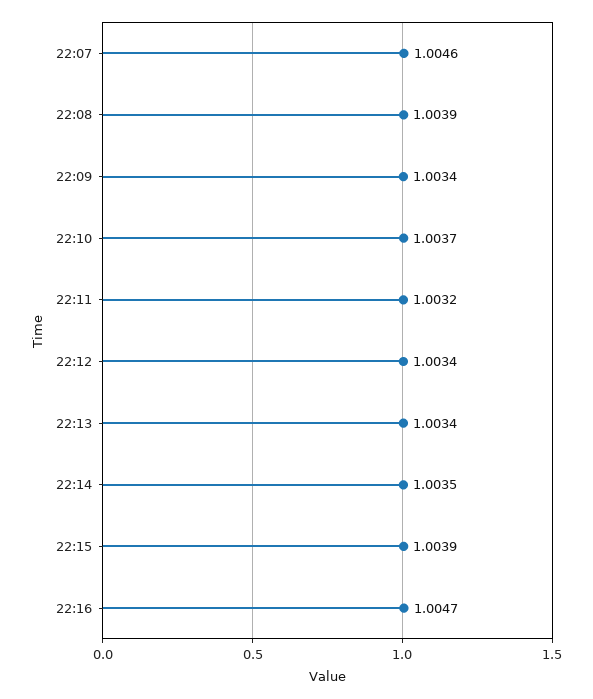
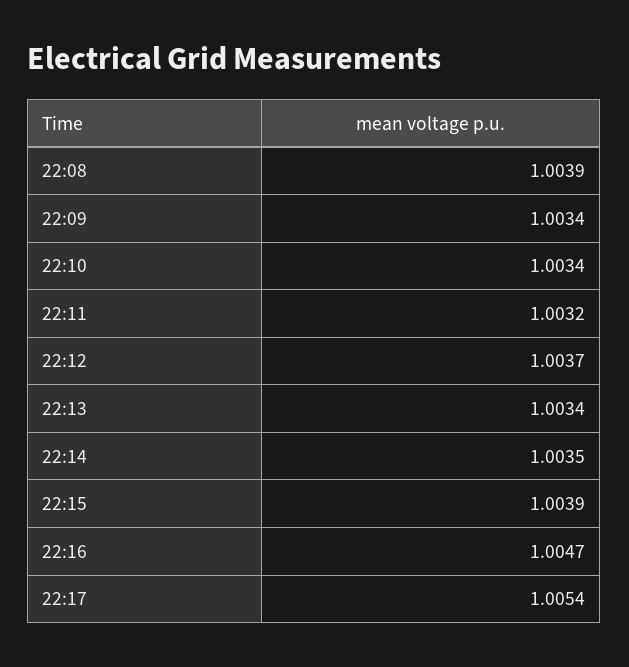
22:07: 1.0046 -> none
22:10: 1.0037 -> 1.0034
22:12: 1.0034 -> 1.0037
22:17: none -> 1.0054

